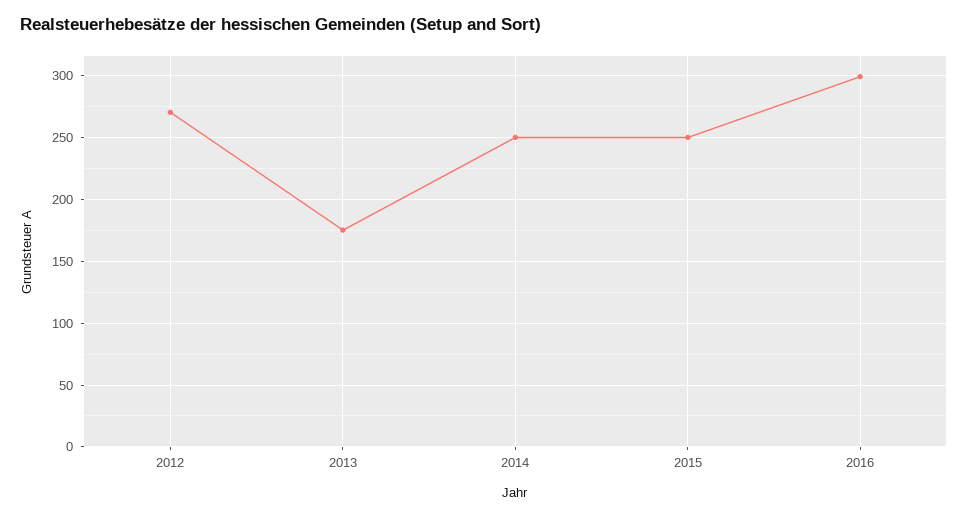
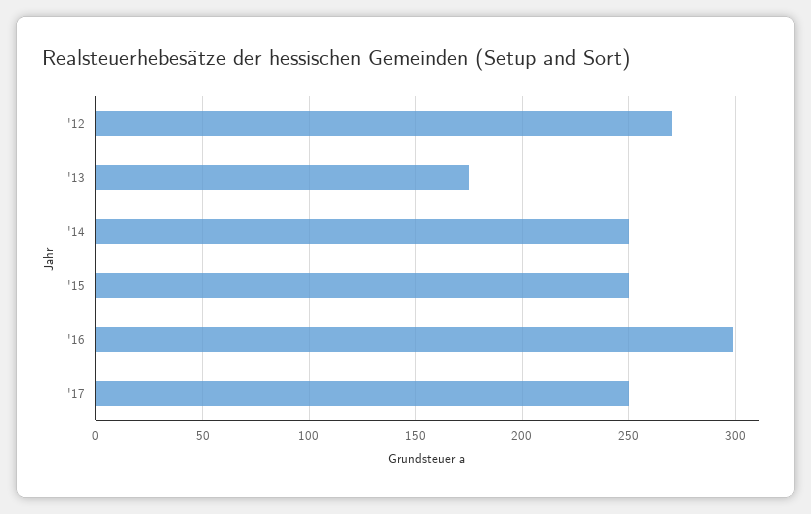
'17: none -> 250

